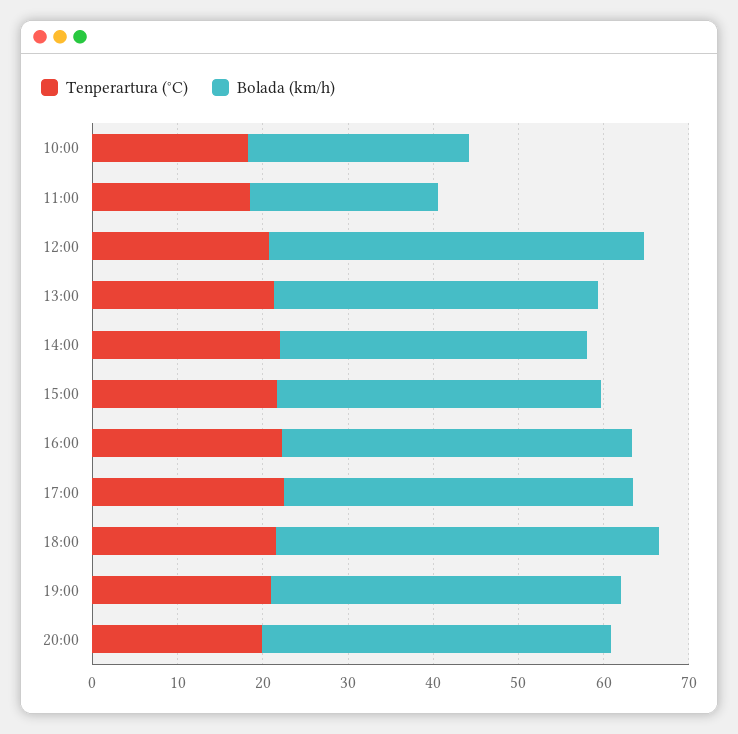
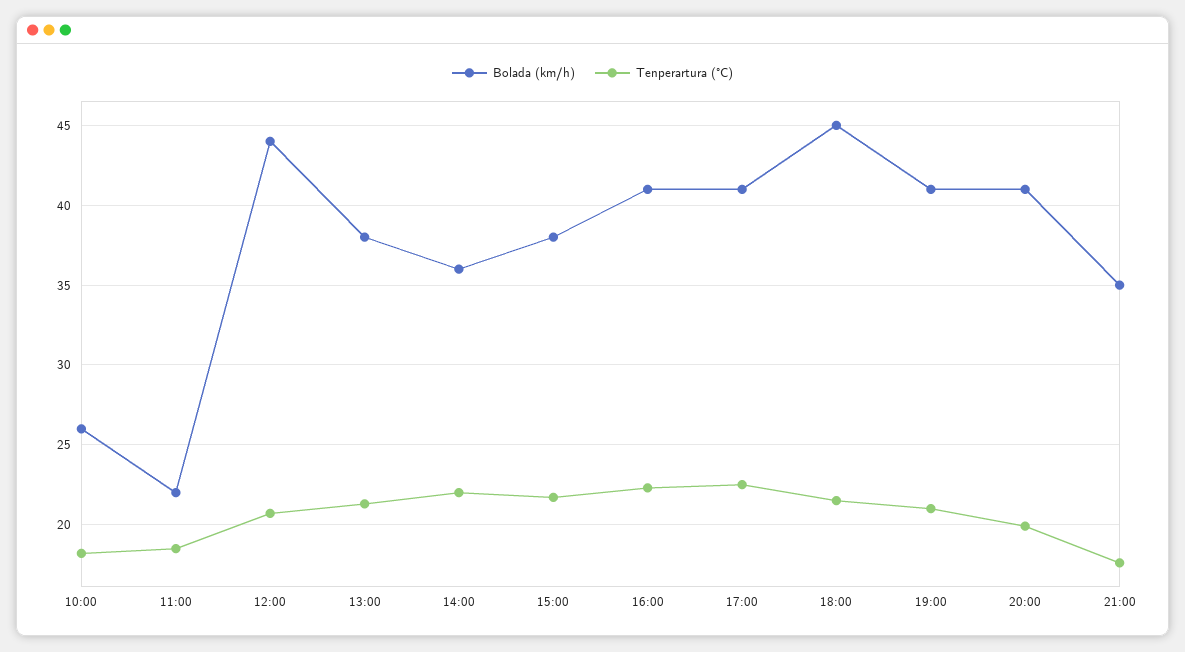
Bolada (km/h), 21:00: none -> 35
Tenperartura (°C), 21:00: none -> 17.5

